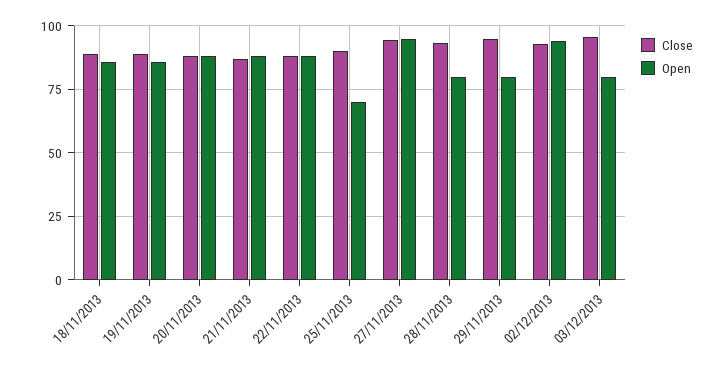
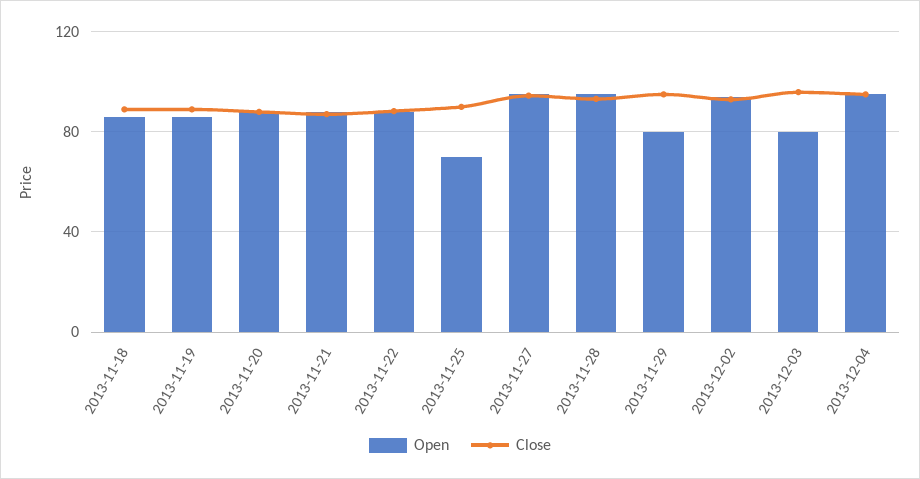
Open, 28/11/2013: 80 -> 95
Open, 2013-12-04: none -> 95
Close, 2013-12-04: none -> 95

